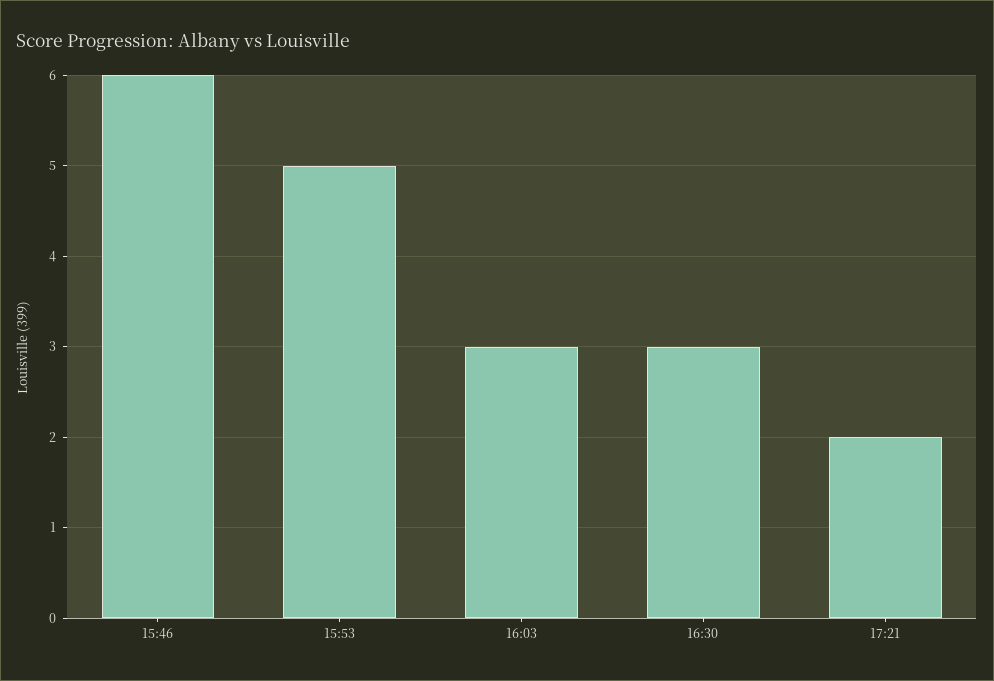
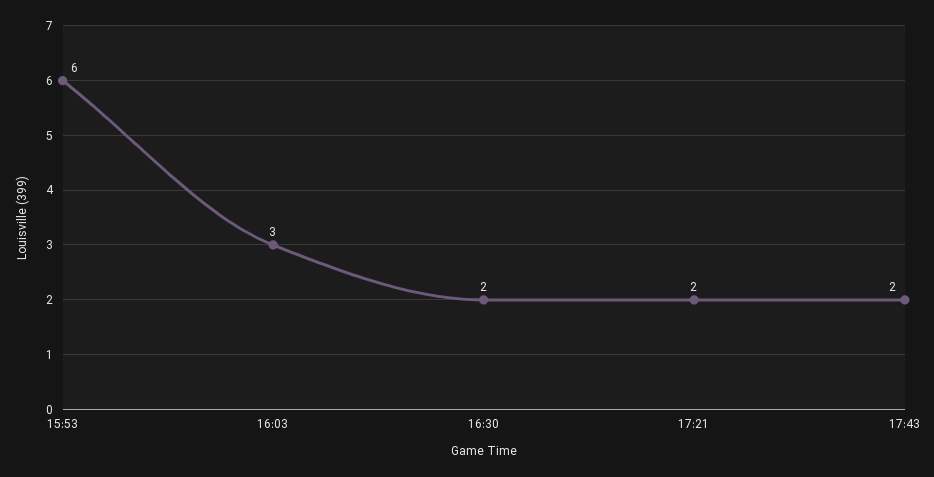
15:46: 6 -> none
15:53: 5 -> 6
16:30: 3 -> 2
17:43: none -> 2

